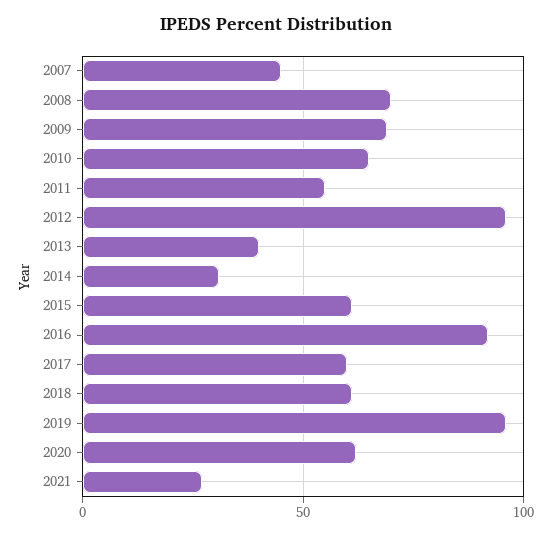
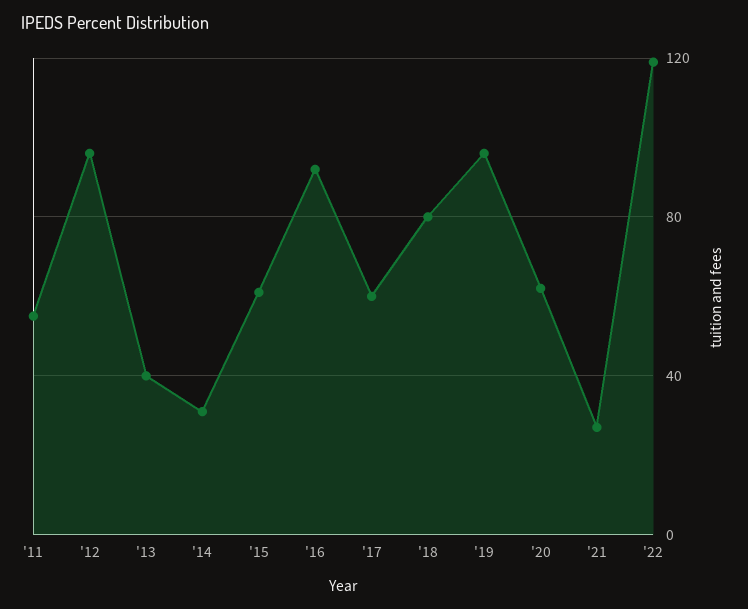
2007: 45 -> none
2008: 70 -> none
2009: 70 -> none
2010: 65 -> none
2018: 60 -> 80
'22: none -> 120

